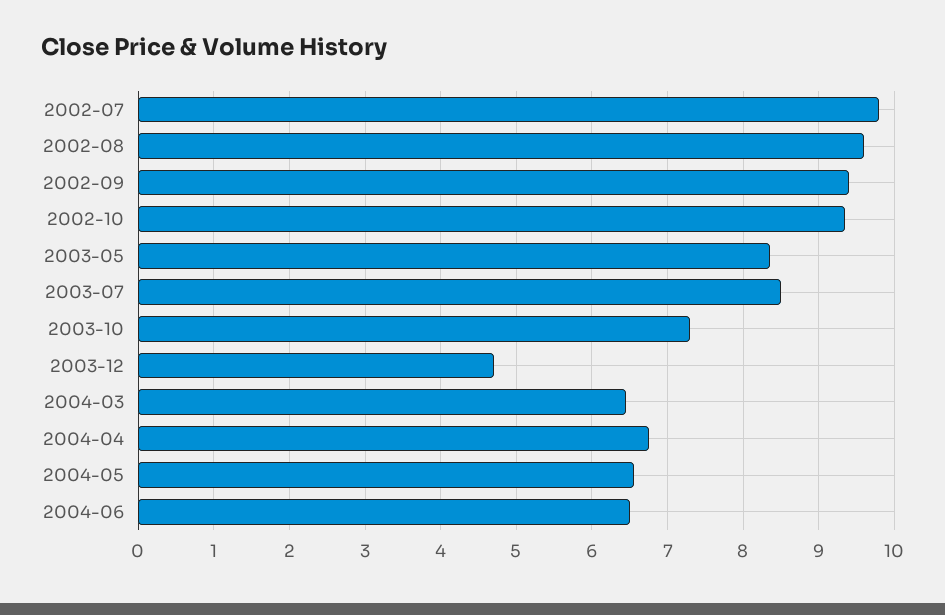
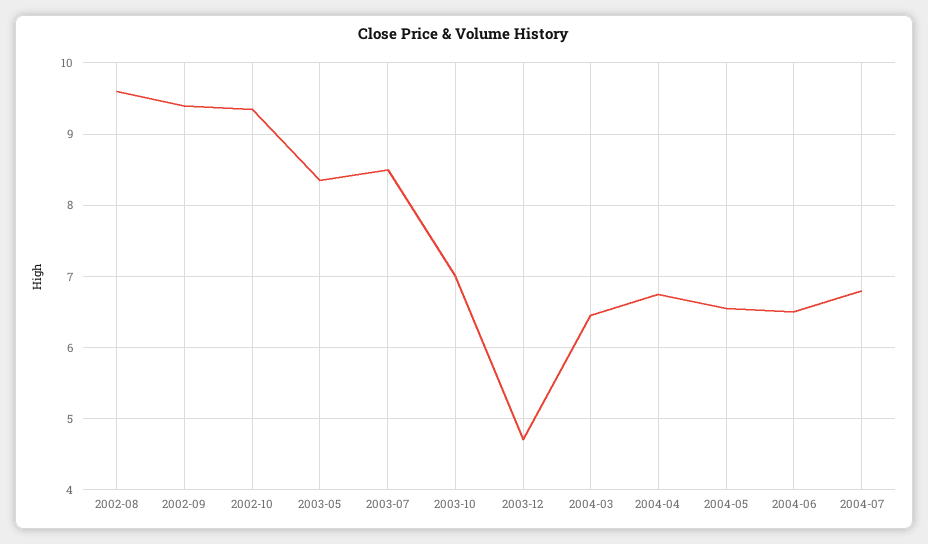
2002-07: 9.8 -> none
2003-10: 7.3 -> 7
2004-07: none -> 6.8

